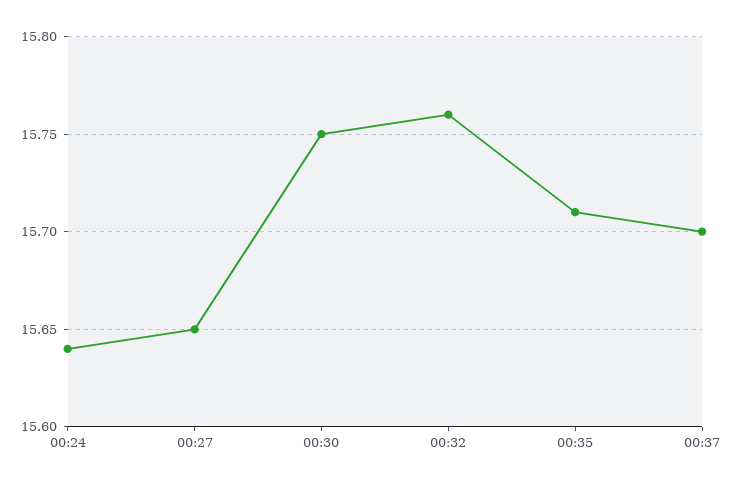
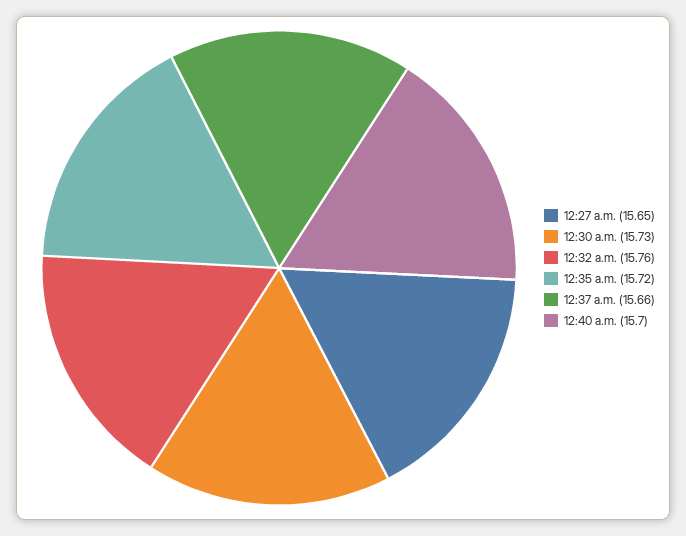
00:24: 15.64 -> none
00:30: 15.75 -> 15.73
00:35: 15.71 -> 15.72
00:37: 15.7 -> 15.66
12:40 a.m.: none -> 15.7

